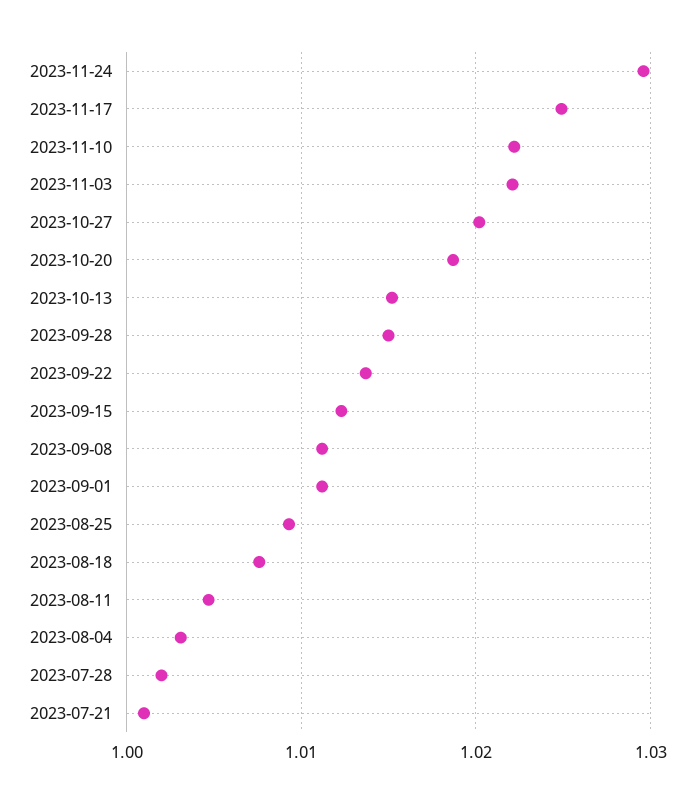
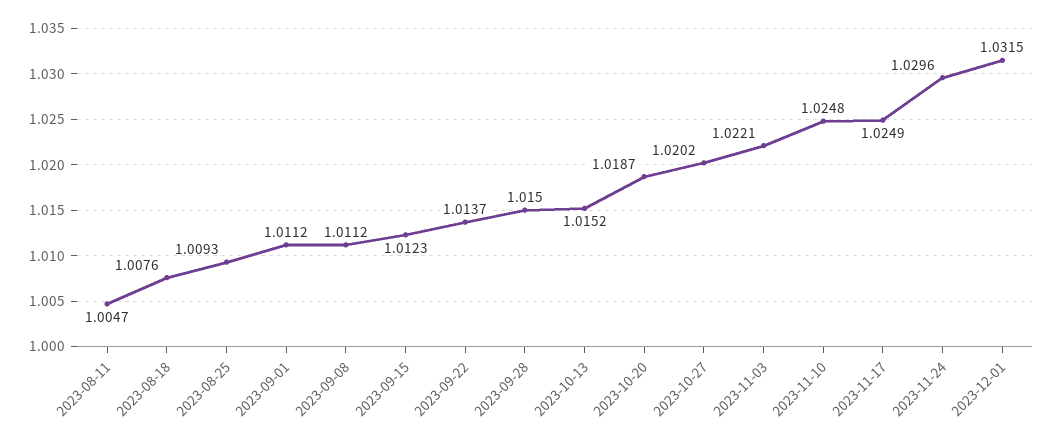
2023-11-10: 1.022 -> 1.0248
2023-08-04: 1.003 -> none
2023-07-28: 1.002 -> none
2023-07-21: 1.001 -> none
2023-12-01: none -> 1.0315

